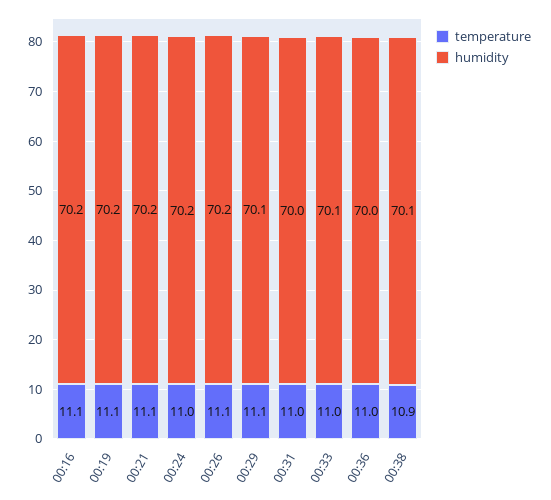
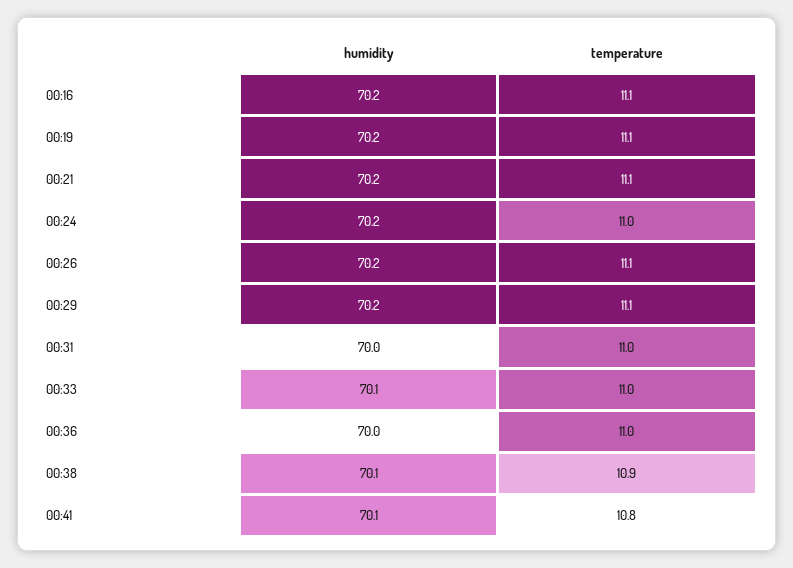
humidity, 00:29: 70.1 -> 70.2
humidity, 00:41: none -> 70.1
temperature, 00:41: none -> 10.8

